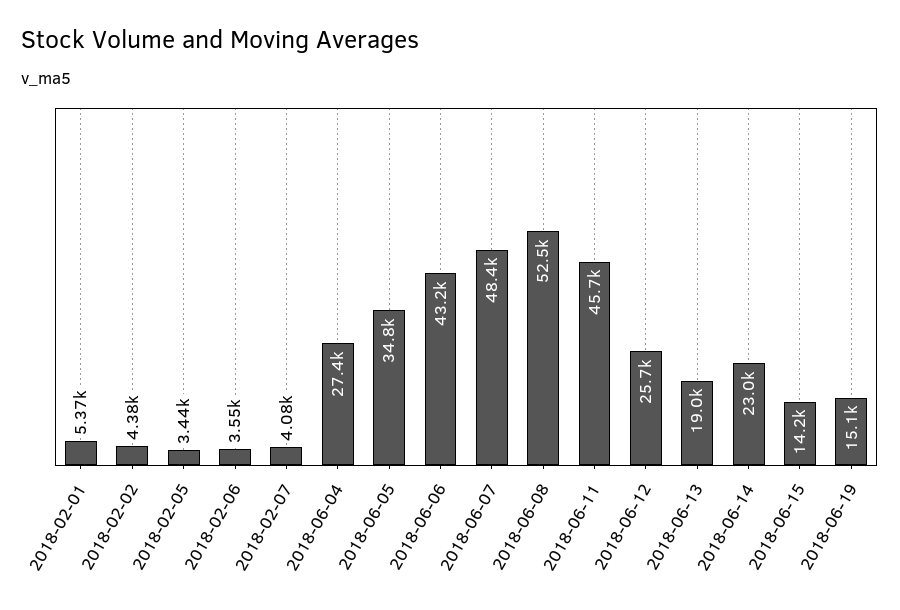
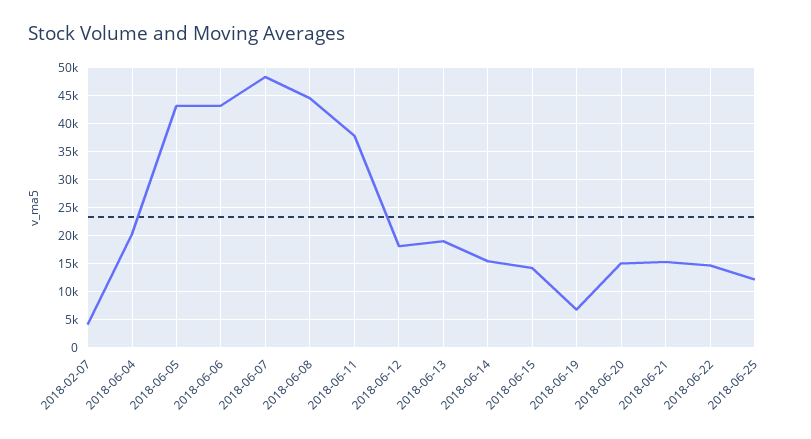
2018-02-01: 5370 -> none
2018-02-02: 4380 -> none
2018-02-05: 3440 -> none
2018-02-06: 3550 -> none
2018-06-04: 27400 -> 20000
2018-06-05: 34800 -> 42500
2018-06-08: 52500 -> 45000
2018-06-11: 45700 -> 37500
2018-06-12: 25700 -> 17500
2018-06-14: 23000 -> 15000
2018-06-19: 15100 -> 7500
2018-06-20: none -> 15000
2018-06-21: none -> 15000
2018-06-22: none -> 15000
2018-06-25: none -> 12500

